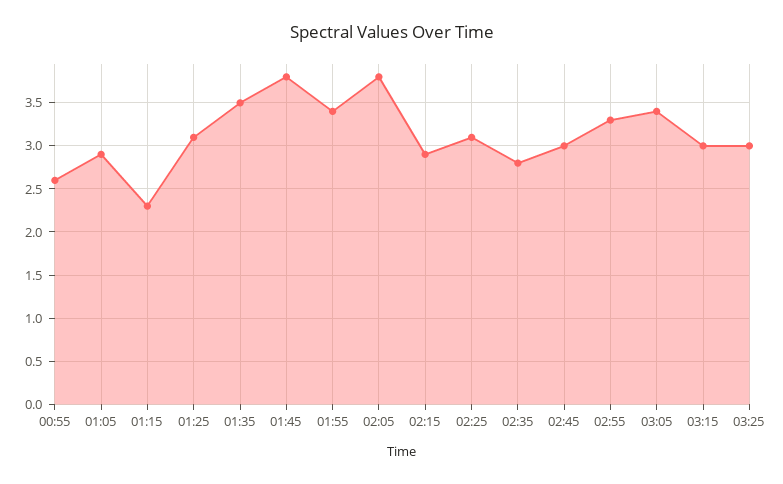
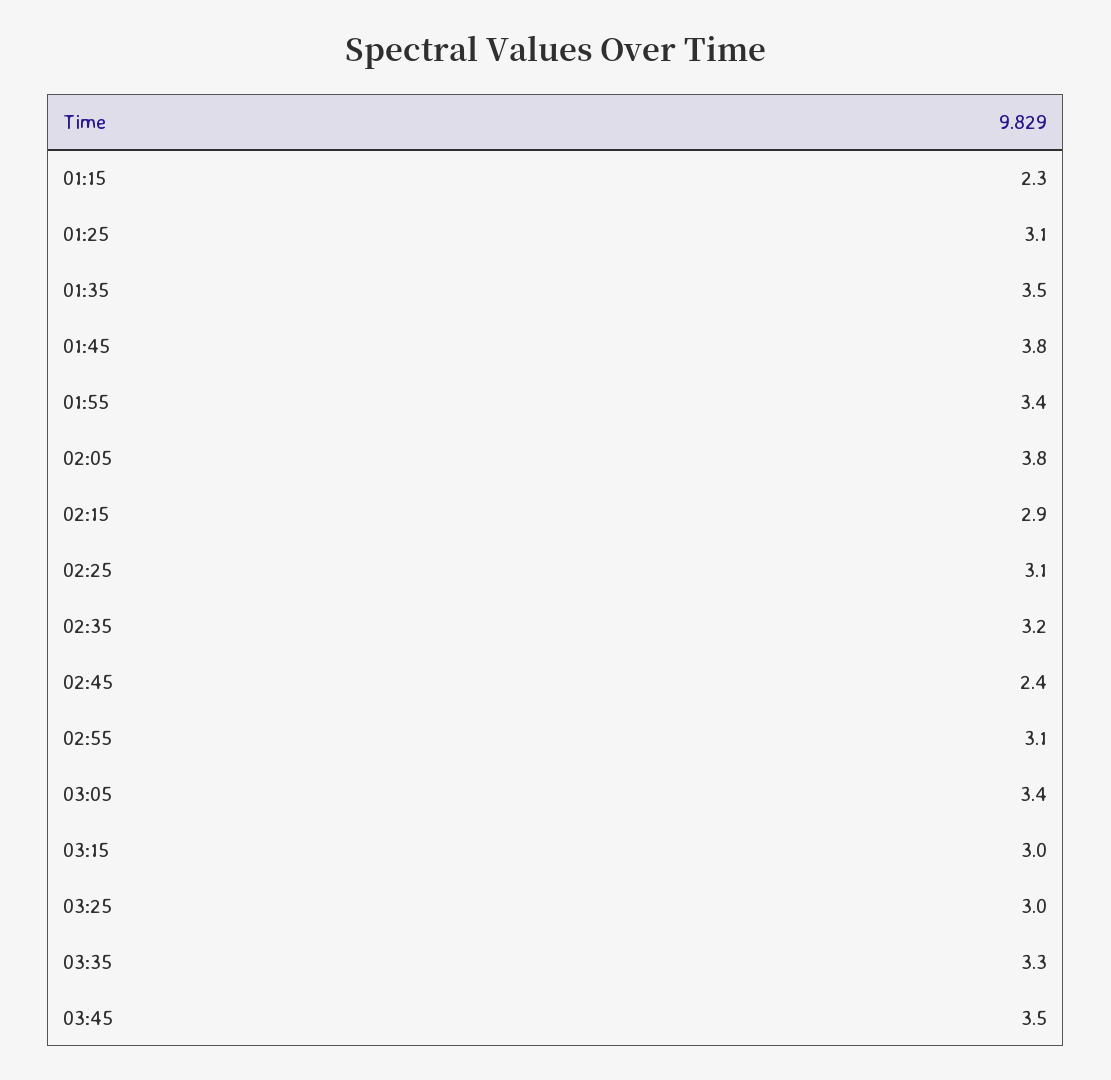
00:55: 2.6 -> none
01:05: 2.9 -> none
02:35: 2.8 -> 3.2
02:45: 3 -> 2.4
02:55: 3.3 -> 3.1
03:35: none -> 3.3
03:45: none -> 3.5

